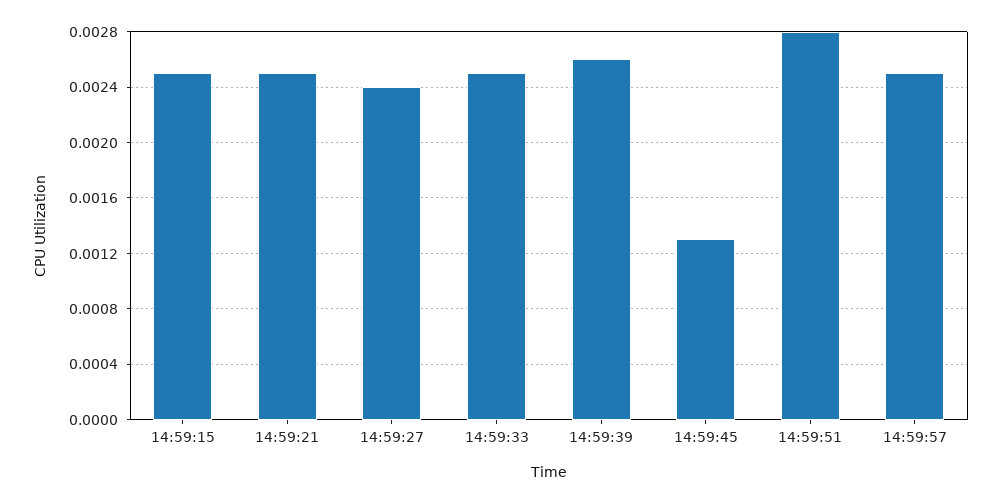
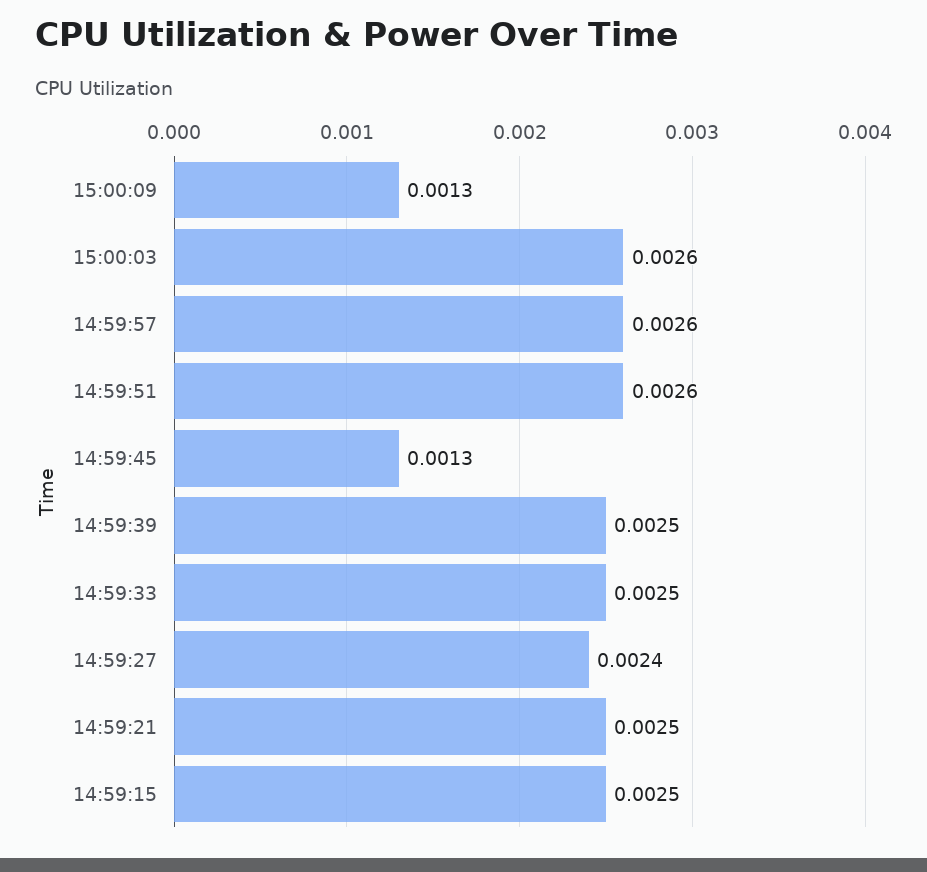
14:59:39: 0.0026 -> 0.0025
14:59:51: 0.0028 -> 0.0026
14:59:57: 0.0025 -> 0.0026
15:00:09: none -> 0.0013
15:00:03: none -> 0.0026

